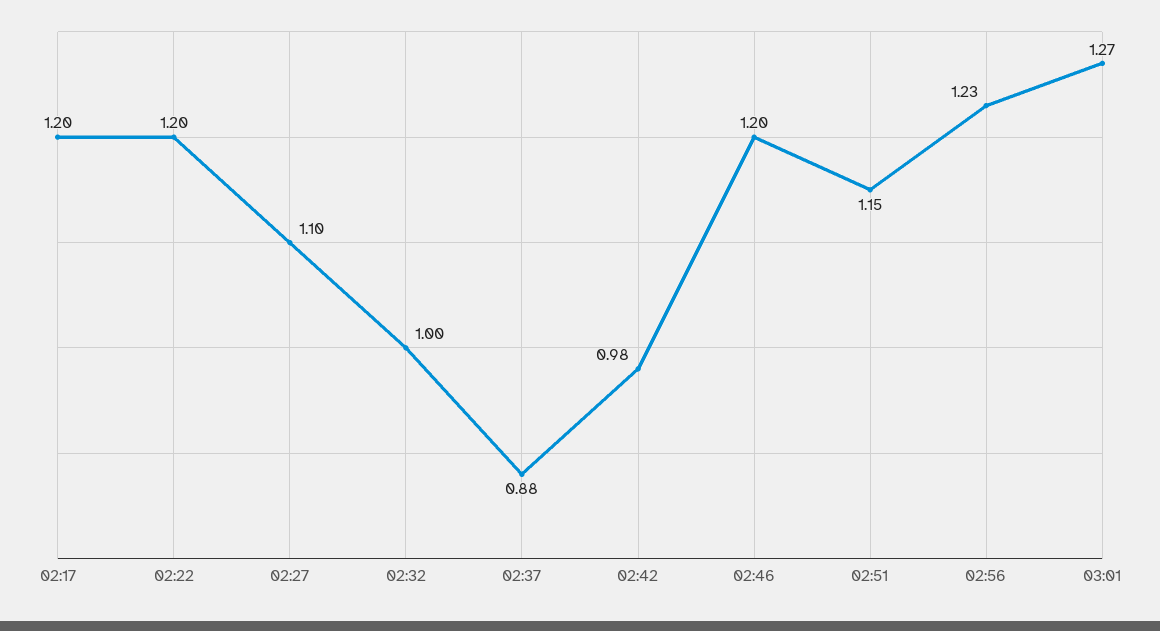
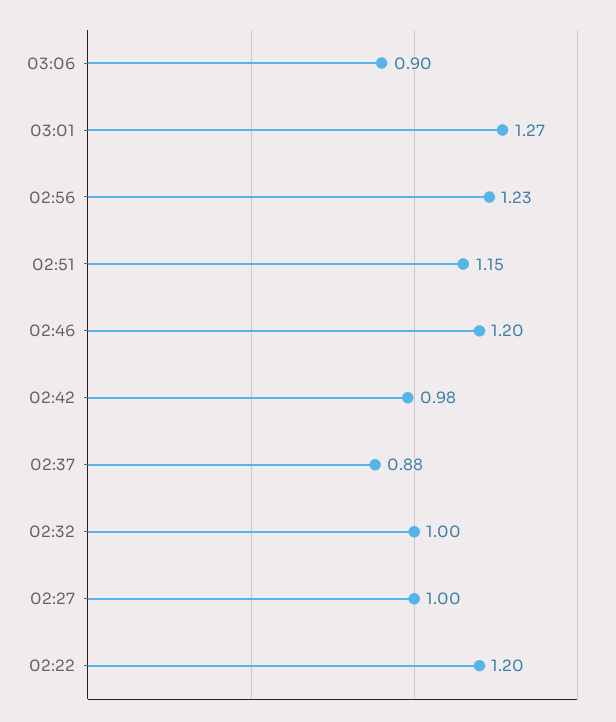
02:17: 1.2 -> none
02:27: 1.1 -> 1
03:06: none -> 0.9

